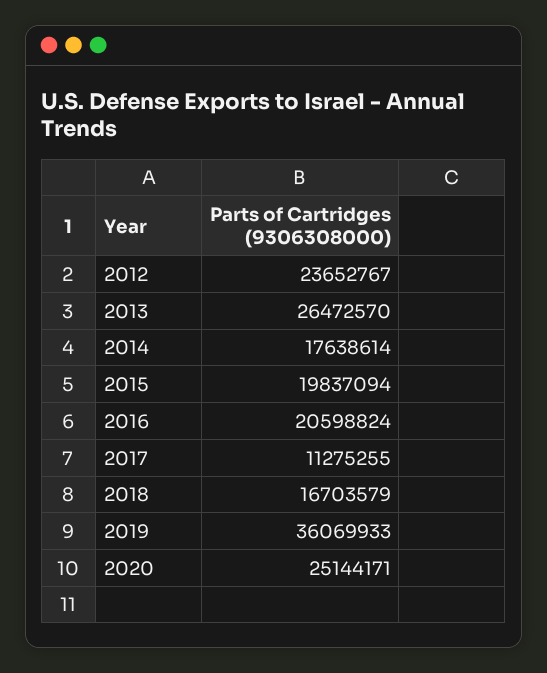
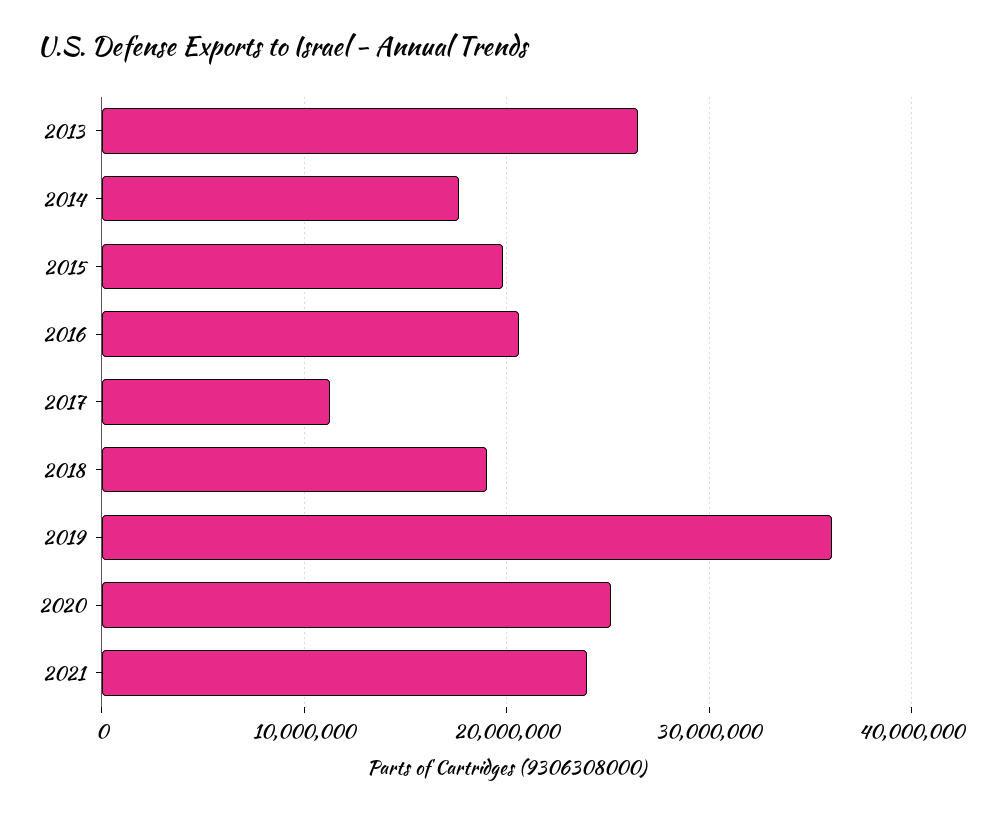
2012: 23652767 -> none
2018: 16703579 -> 19000000
2021: none -> 24000000

